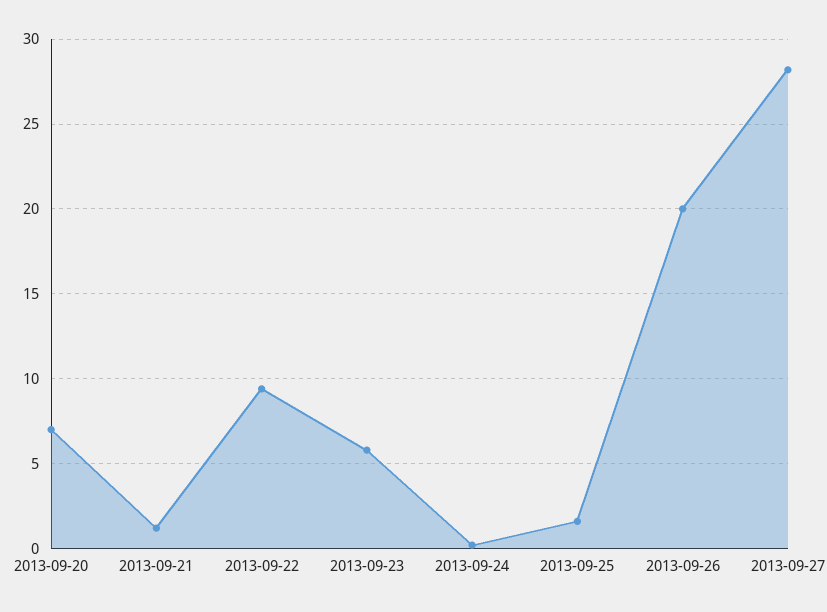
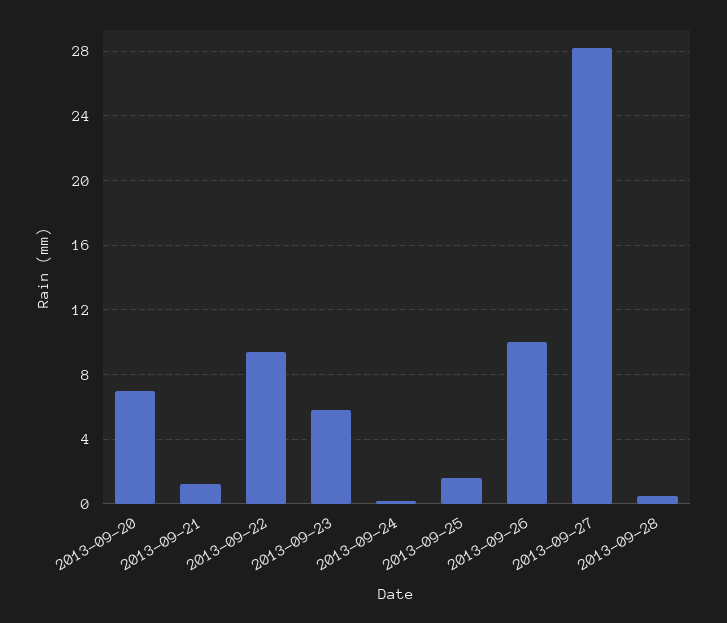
2013-09-26: 20 -> 10
2013-09-28: none -> 0.5

